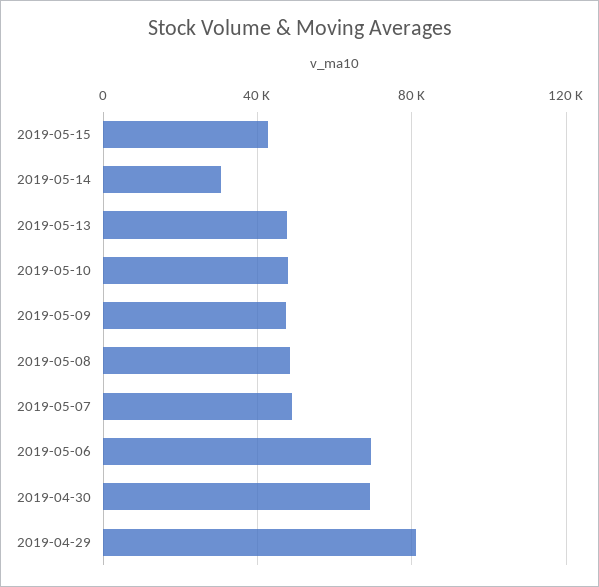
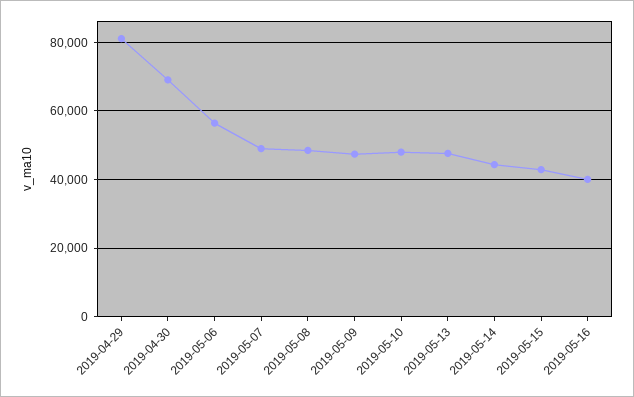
2019-05-14: 30000 -> 44000
2019-05-06: 70000 -> 56000
2019-05-16: none -> 40000

